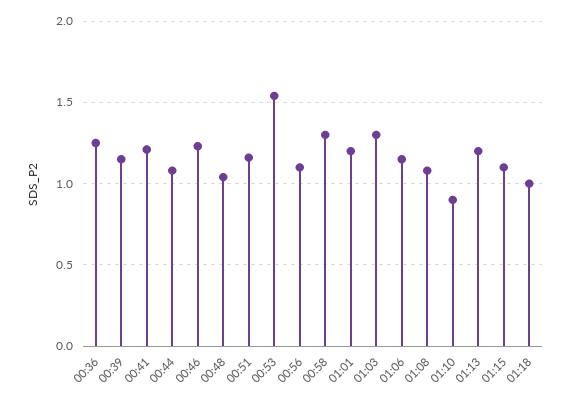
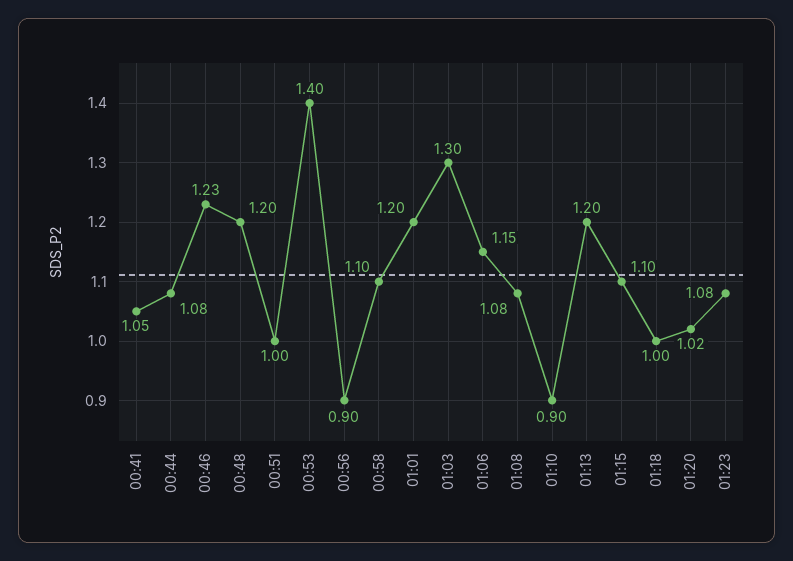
00:36: 1.25 -> none
00:39: 1.15 -> none
00:41: 1.2 -> 1.05
00:48: 1.05 -> 1.2
00:51: 1.15 -> 1
00:53: 1.55 -> 1.4
00:56: 1.1 -> 0.9
00:58: 1.3 -> 1.1
01:20: none -> 1.02
01:23: none -> 1.08

